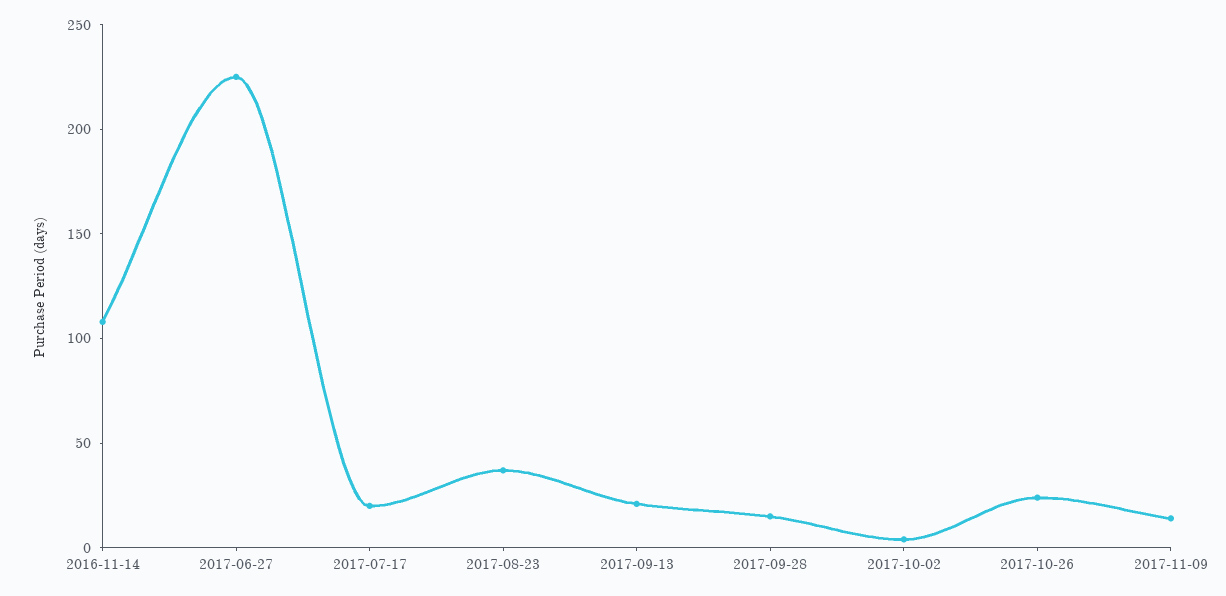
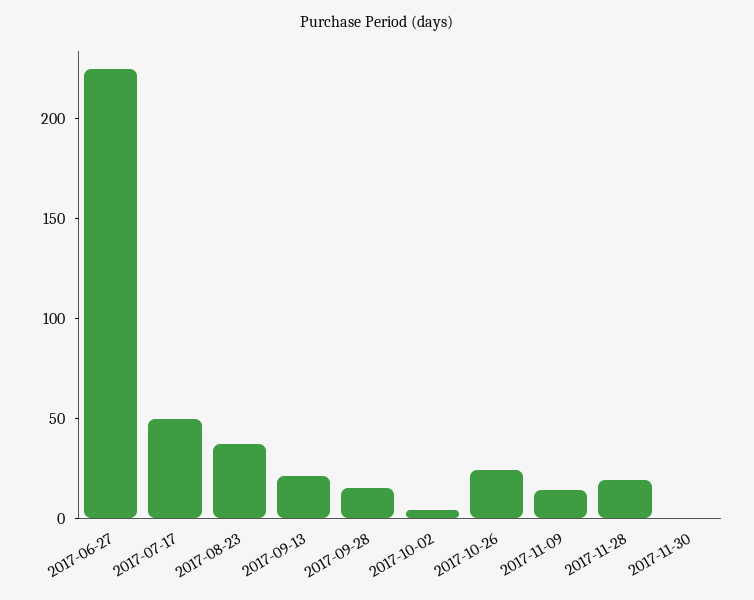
2016-11-14: 110 -> none
2017-07-17: 20 -> 50
2017-11-28: none -> 20
2017-11-30: none -> 0

